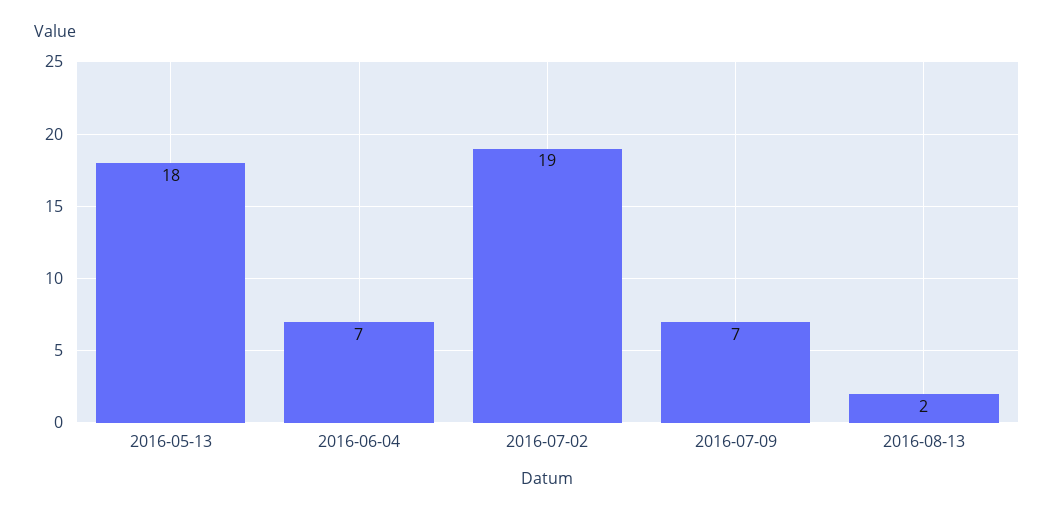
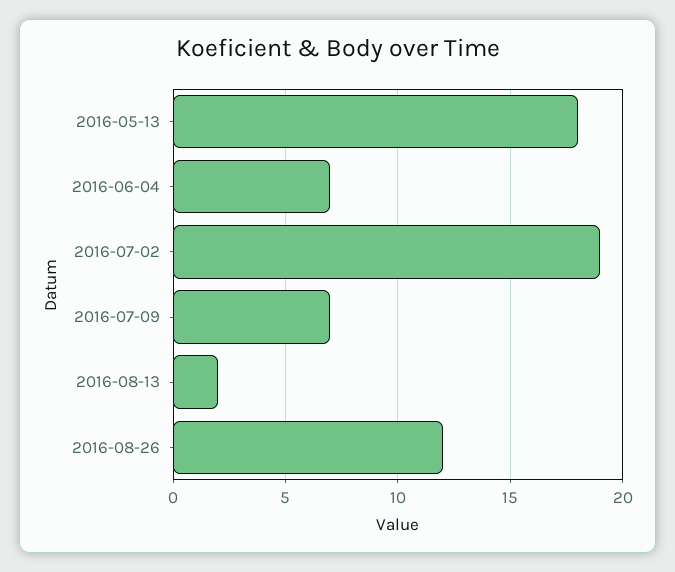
2016-08-26: none -> 12

